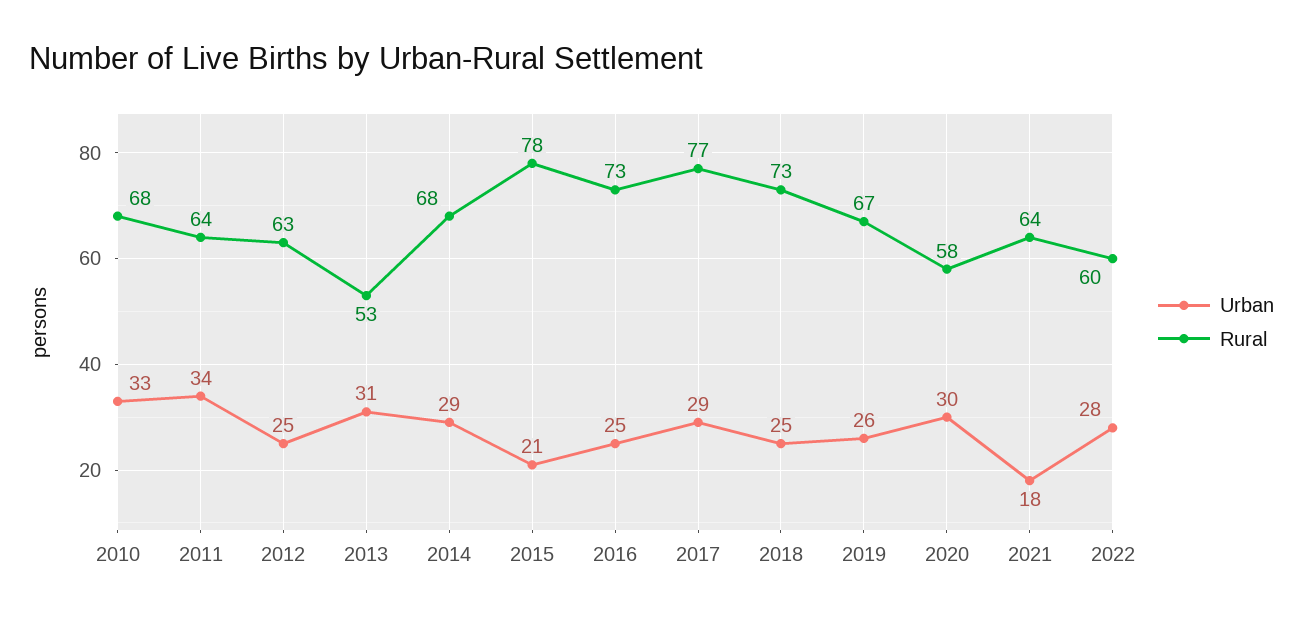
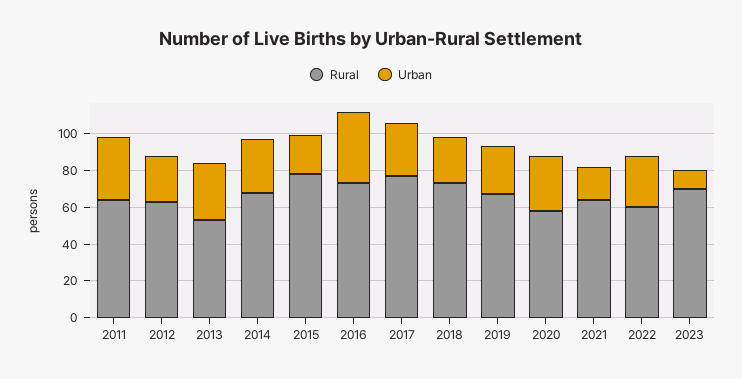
Urban, 2010: 33 -> none
Rural, 2010: 68 -> none
Urban, 2016: 25 -> 40
Rural, 2023: none -> 70
Urban, 2023: none -> 10

